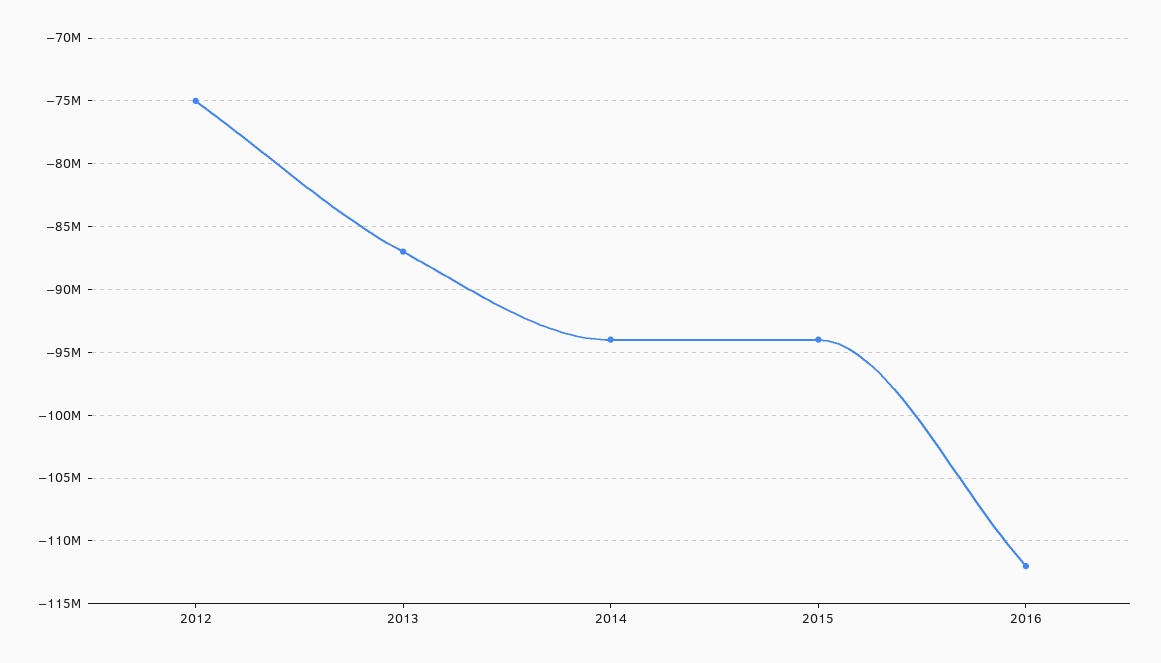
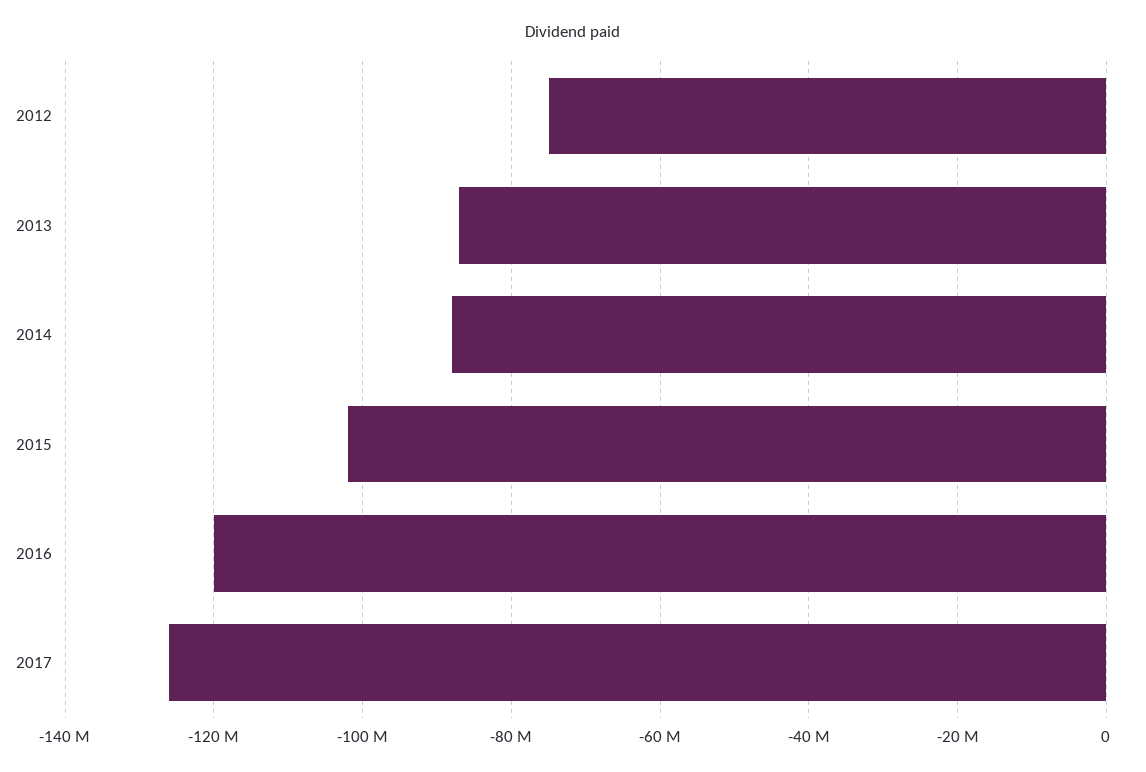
2014: -94000000 -> -88000000
2015: -94000000 -> -102000000
2016: -112000000 -> -120000000
2017: none -> -126000000

